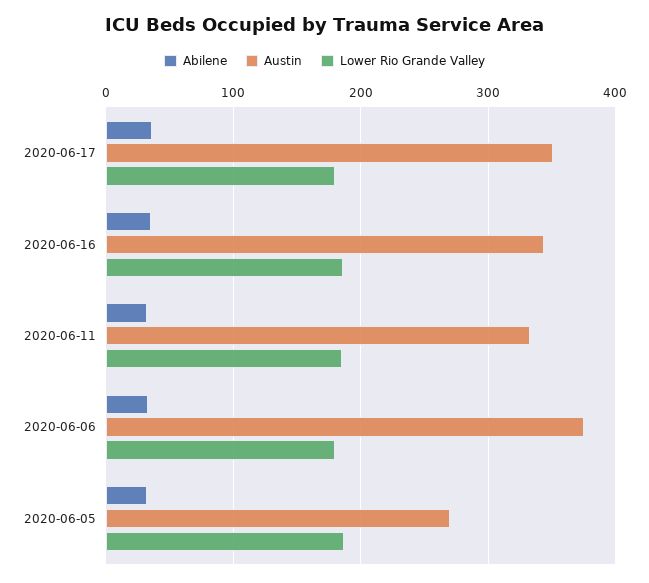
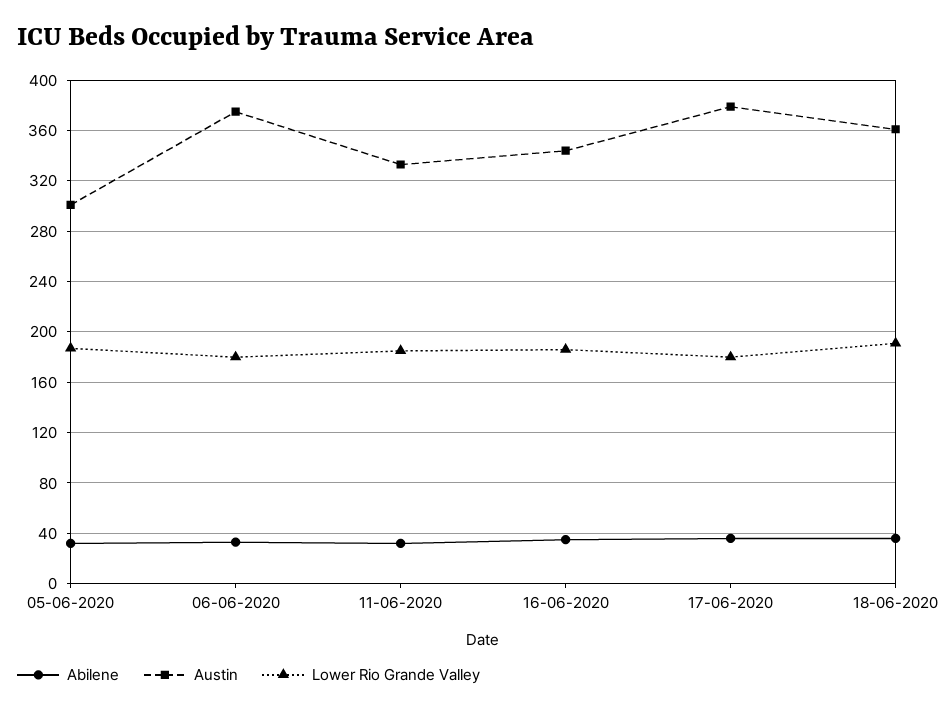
Austin, 2020-06-17: 350 -> 380
Austin, 2020-06-05: 270 -> 300
Abilene, 18-06-2020: none -> 35
Austin, 18-06-2020: none -> 360
Lower Rio Grande Valley, 18-06-2020: none -> 190

